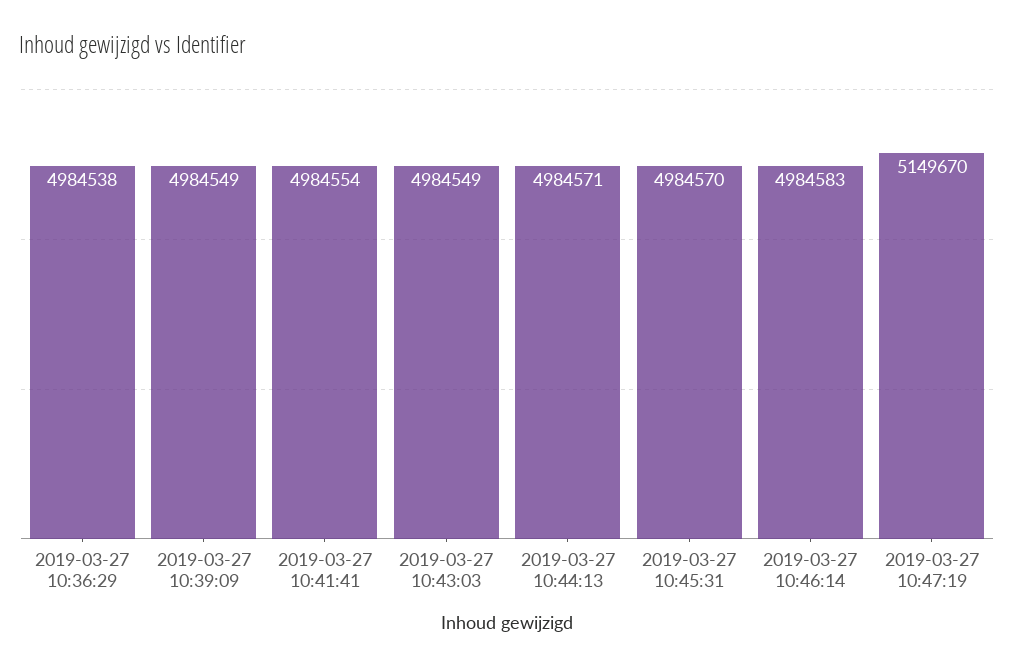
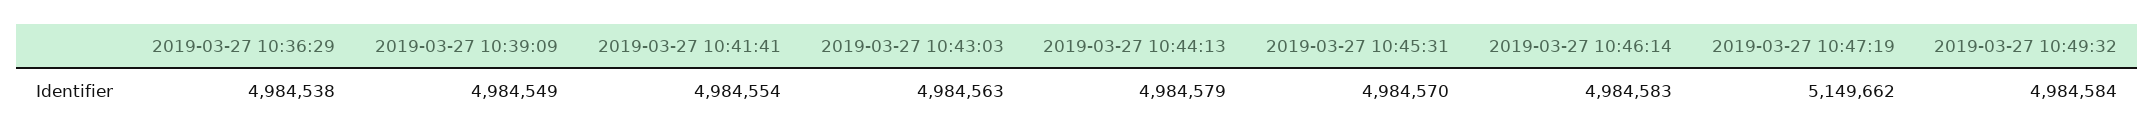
2019-03-27 10:43:03: 4984549 -> 4984563
2019-03-27 10:44:13: 4984571 -> 4984579
2019-03-27 10:47:19: 5149670 -> 5149662
2019-03-27 10:49:32: none -> 4984584

